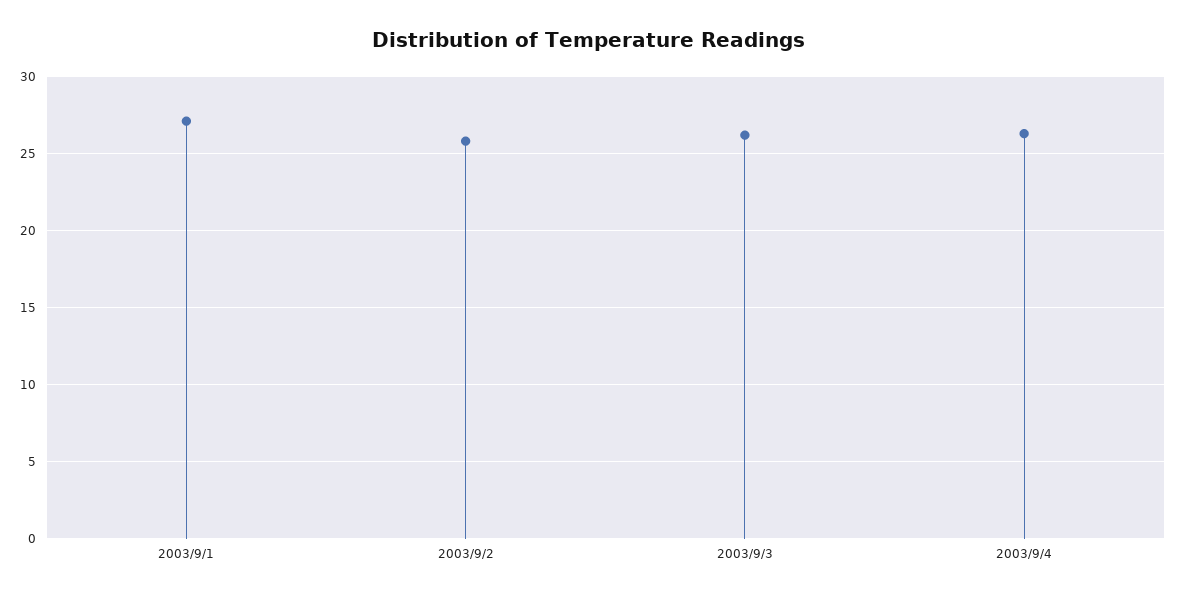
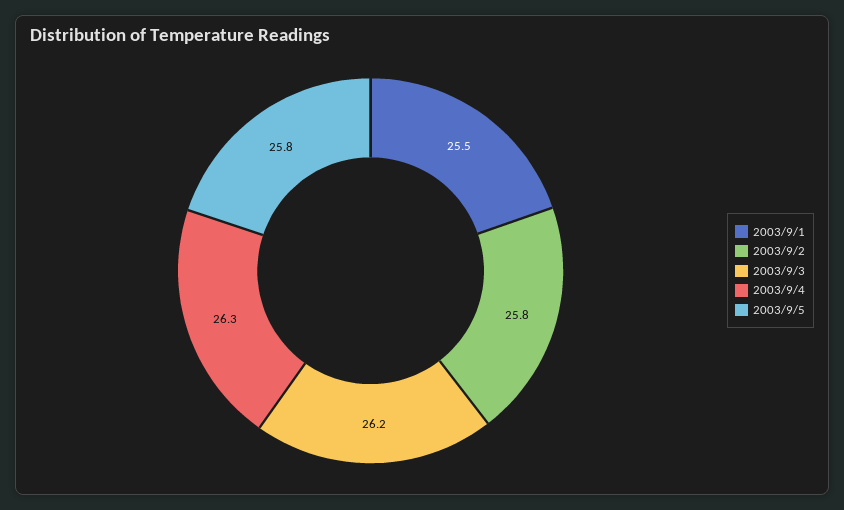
2003/9/1: 27 -> 25.5
2003/9/5: none -> 25.8

